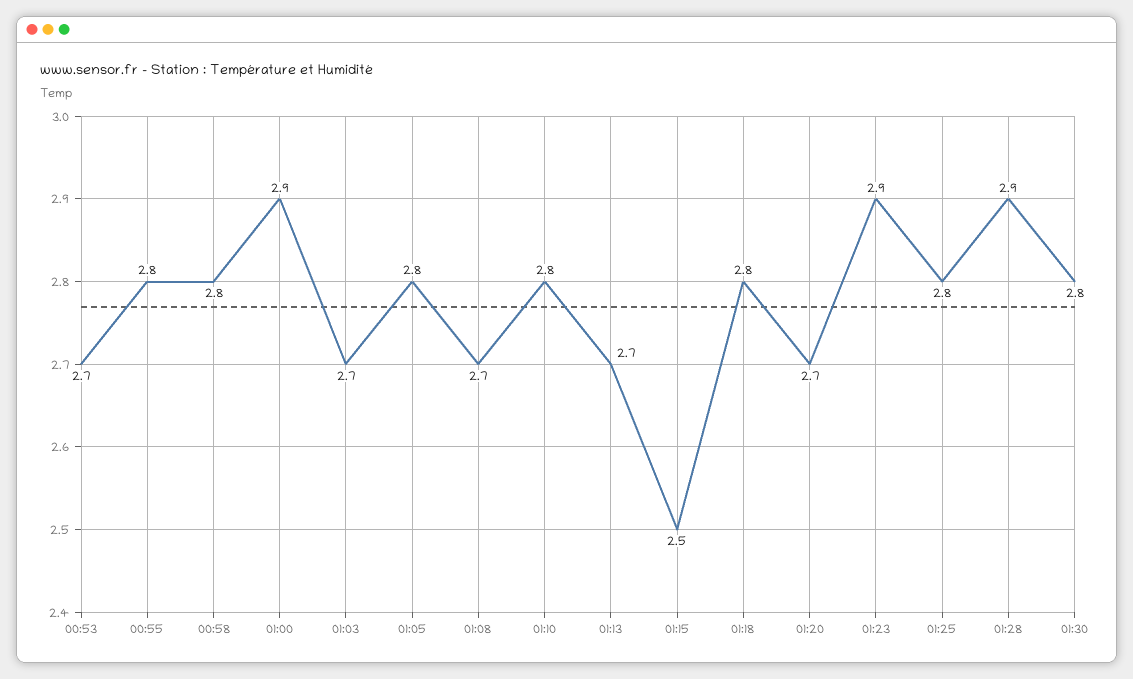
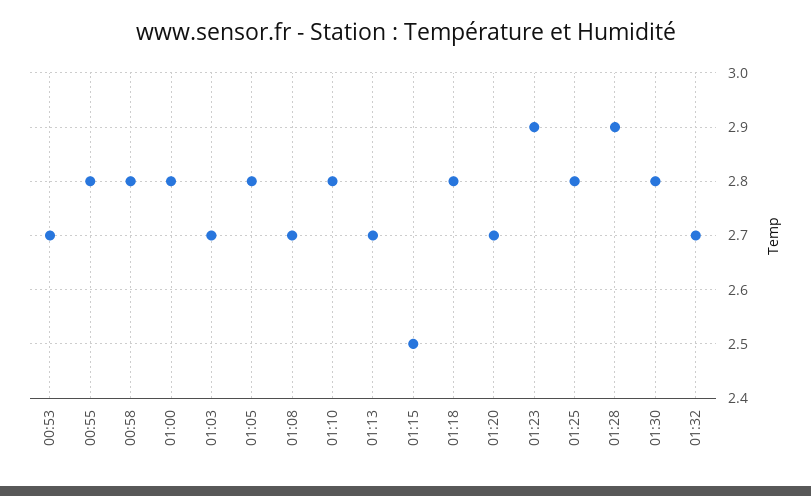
01:00: 2.9 -> 2.8
01:32: none -> 2.7

